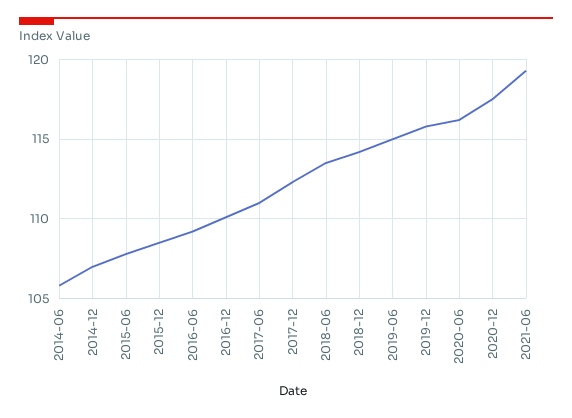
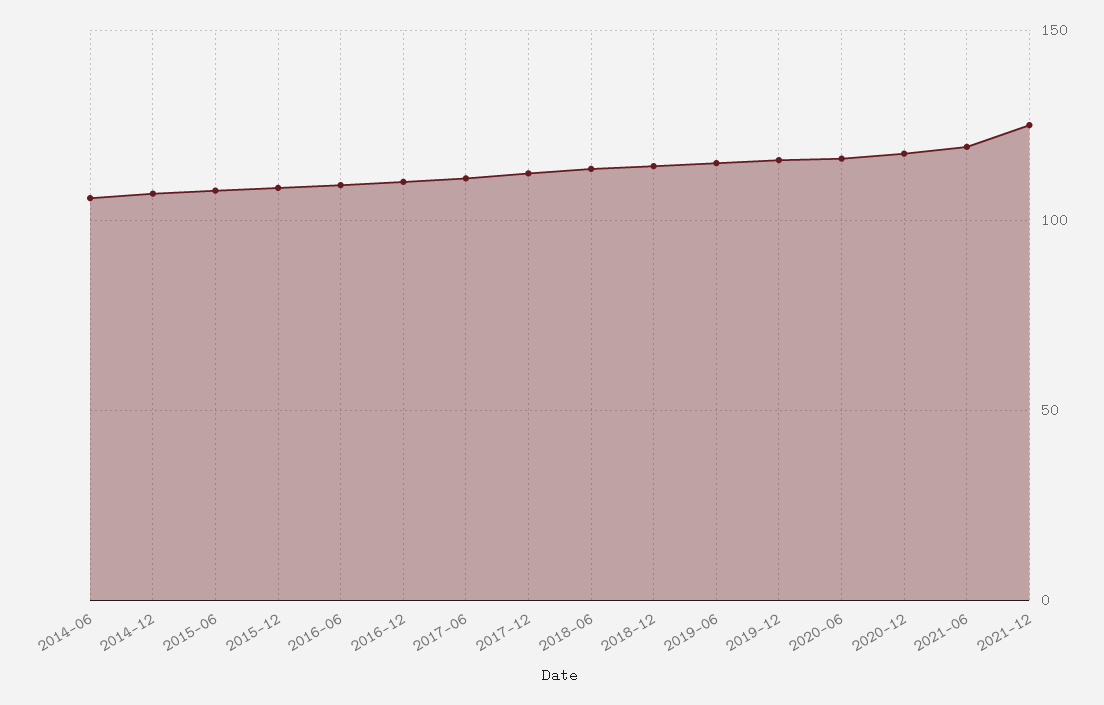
2021-12: none -> 125

